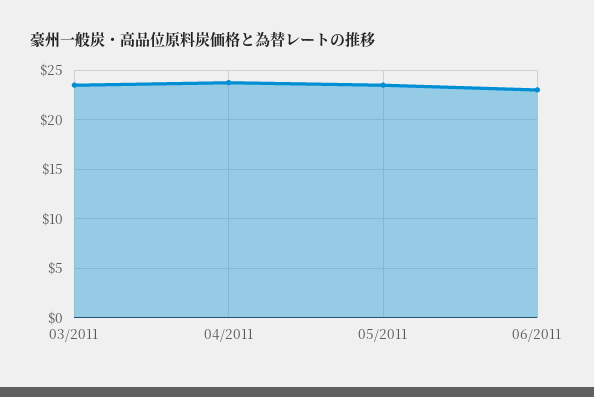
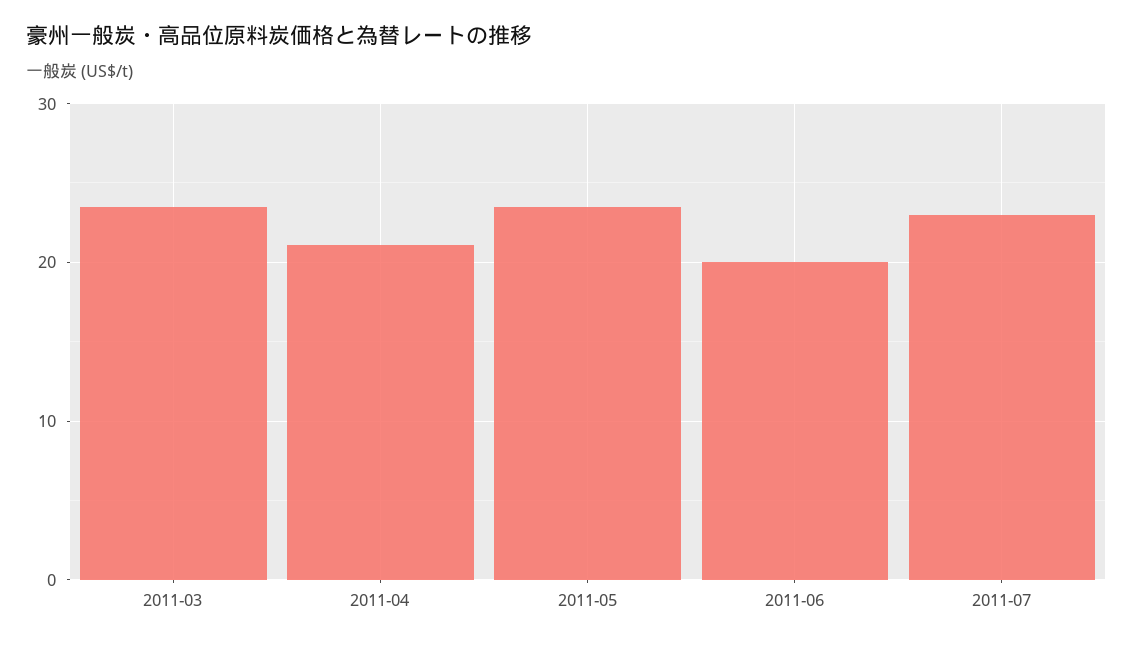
04/2011: 24 -> 21
06/2011: 23 -> 20
2011-07: none -> 23

